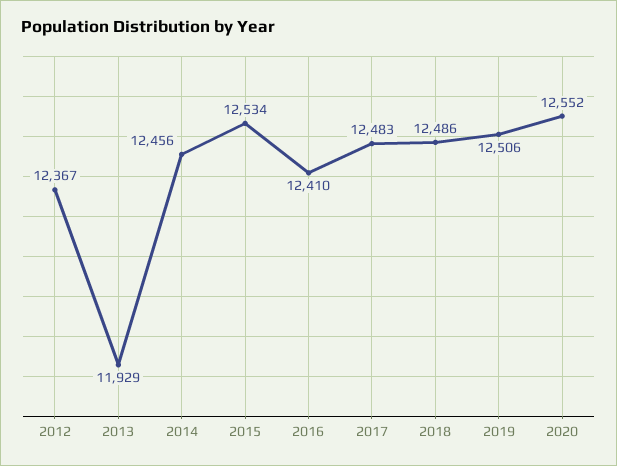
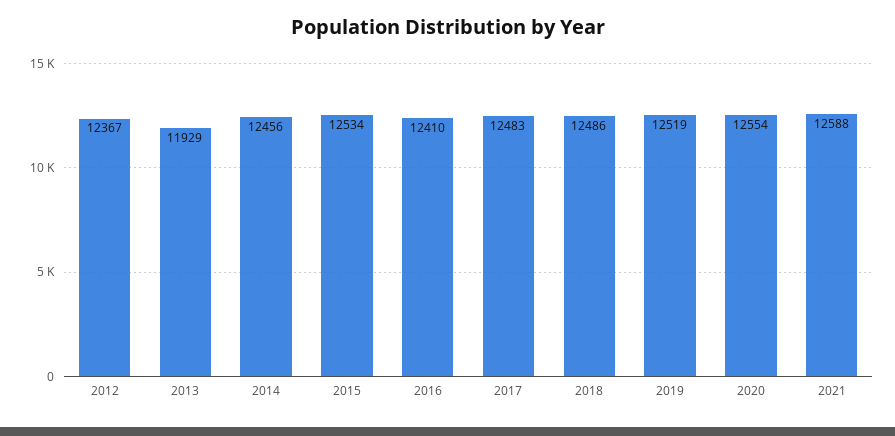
2019: 12506 -> 12519
2020: 12552 -> 12554
2021: none -> 12588

